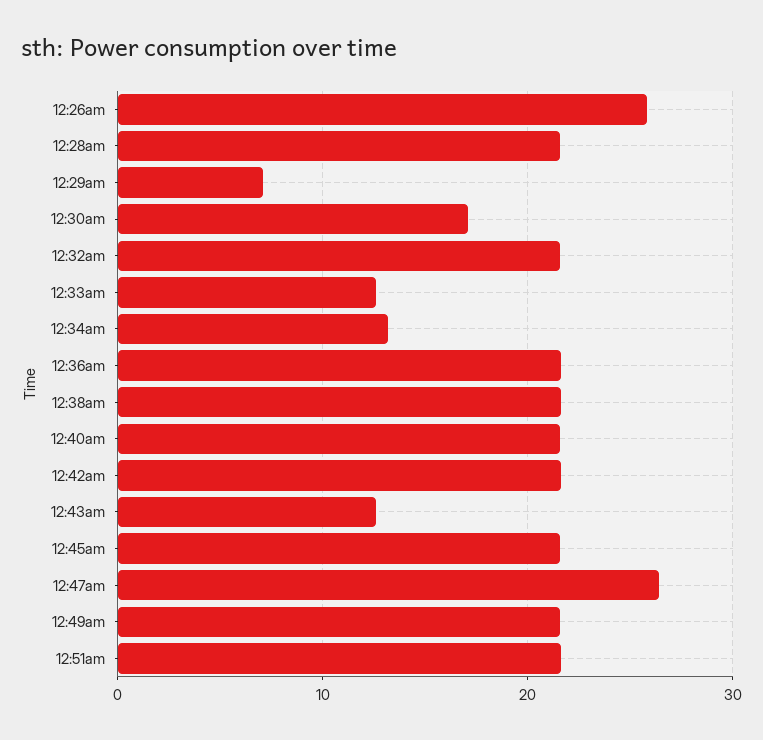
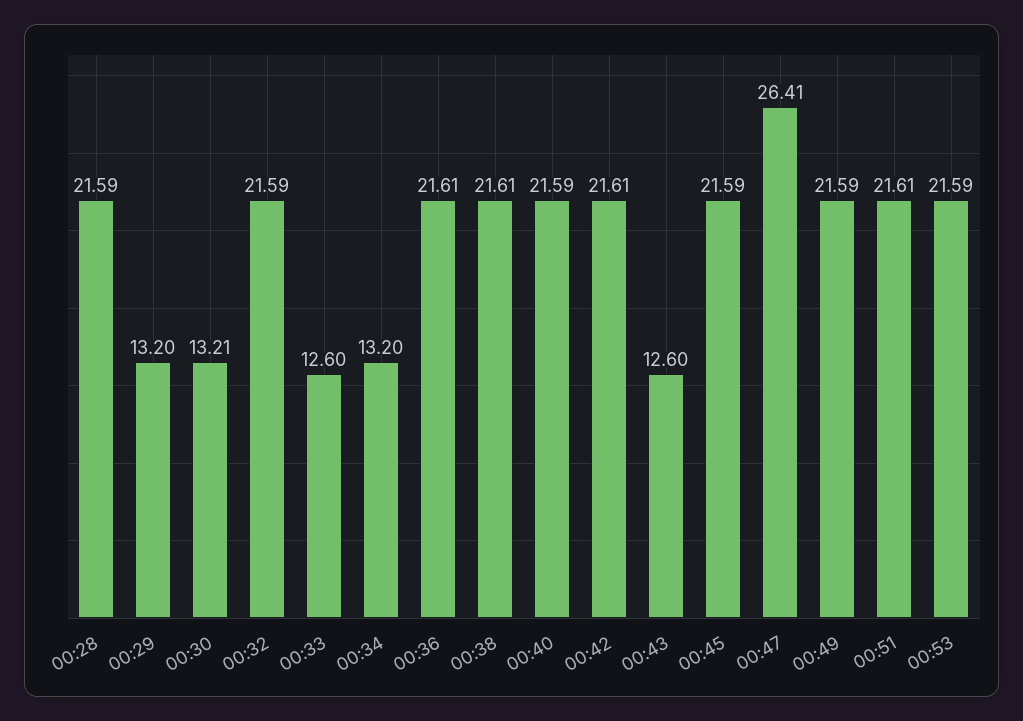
12:26am: 26 -> none
12:29am: 7 -> 13.2
12:30am: 17 -> 13.21
00:53: none -> 21.59

